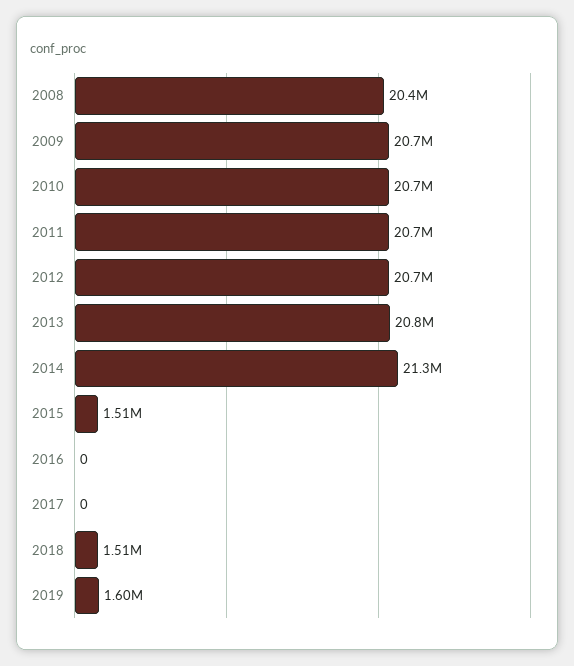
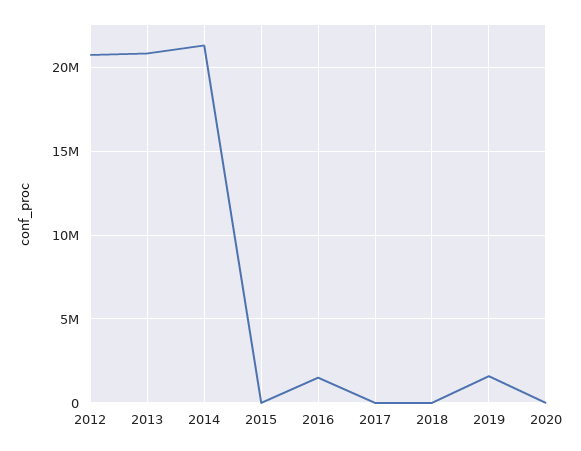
2008: 20400000 -> none
2009: 20700000 -> none
2010: 20700000 -> none
2011: 20700000 -> none
2015: 1510000 -> 0
2016: 0 -> 1500000
2018: 1510000 -> 0
2020: none -> 0

